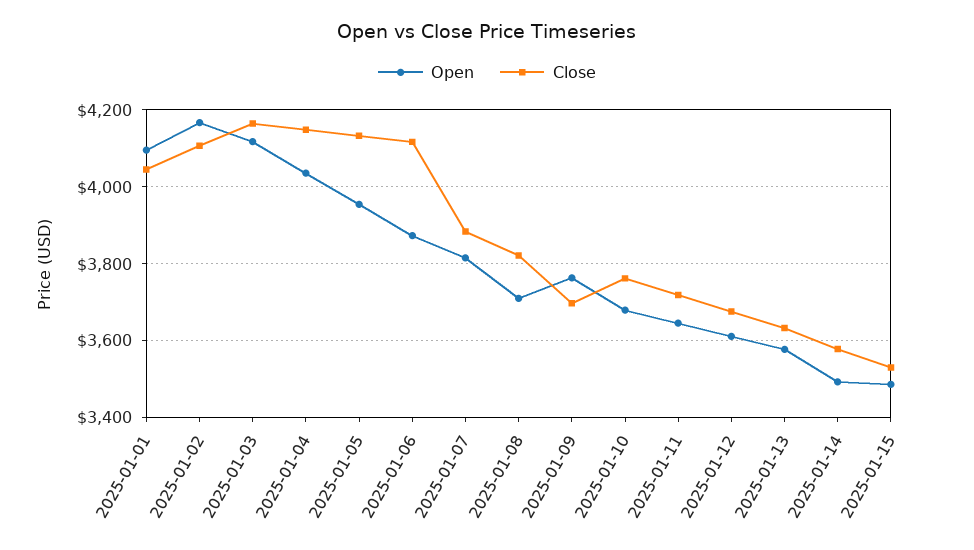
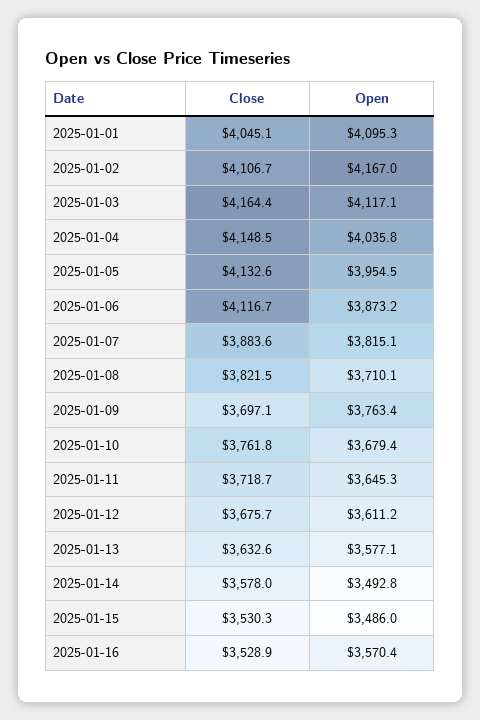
Close, 2025-01-16: none -> 3528.9
Open, 2025-01-16: none -> 3570.4

